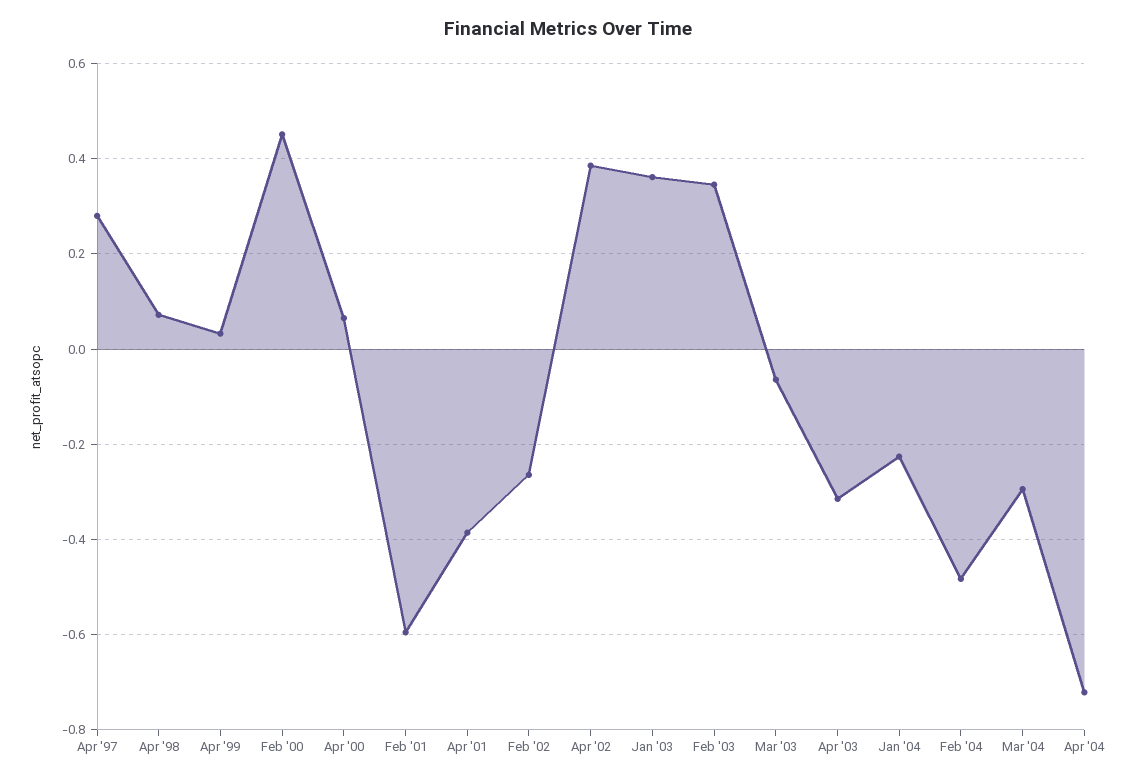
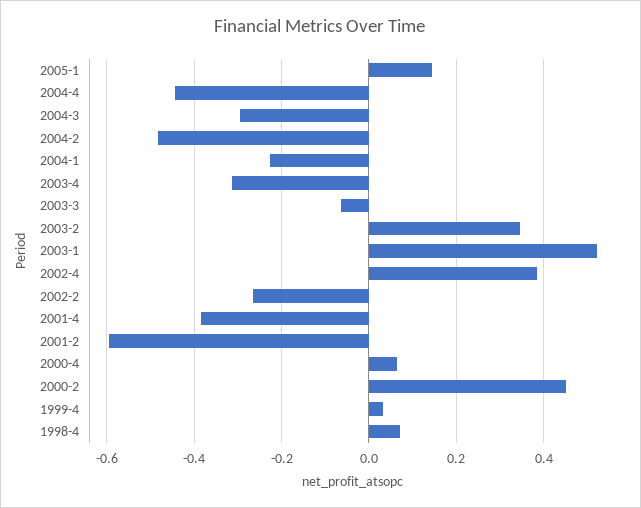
Apr '97: 0.28 -> none
Jan '03: 0.36 -> 0.52
Apr '04: -0.72 -> -0.44
2005-1: none -> 0.14

